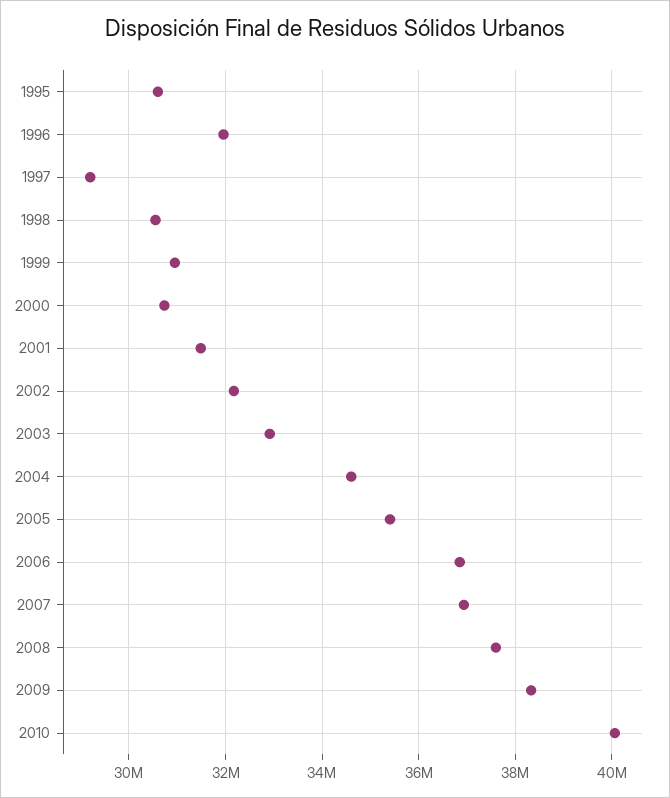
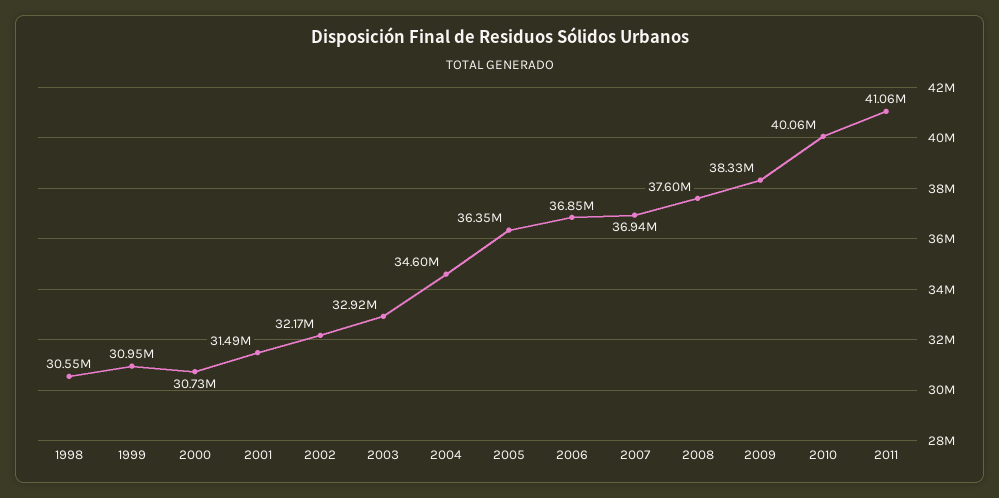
1995: 30600000 -> none
1996: 32000000 -> none
1997: 29200000 -> none
2005: 35400000 -> 36350000
2011: none -> 41060000

